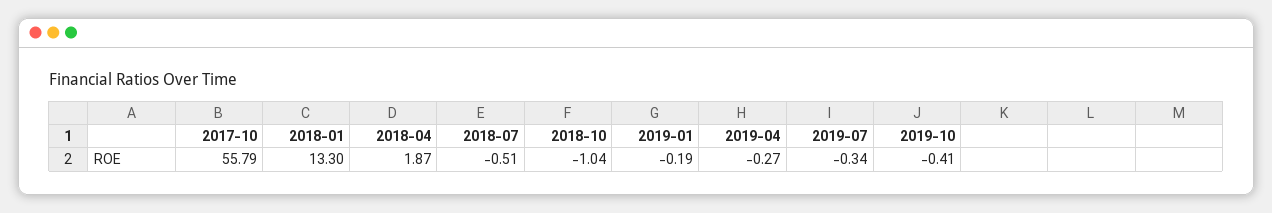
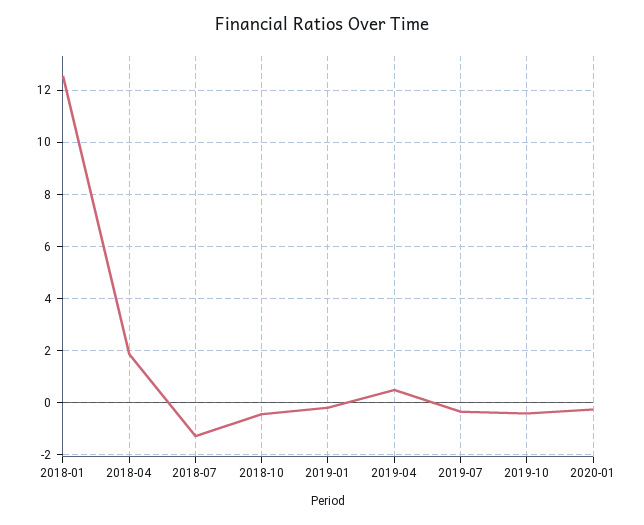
2017-10: 55.79 -> none
2018-01: 13.3 -> 12.5
2018-07: -0.51 -> -1.25
2018-10: -1.04 -> -0.5
2019-04: -0.27 -> 0.5
2020-01: none -> -0.25

